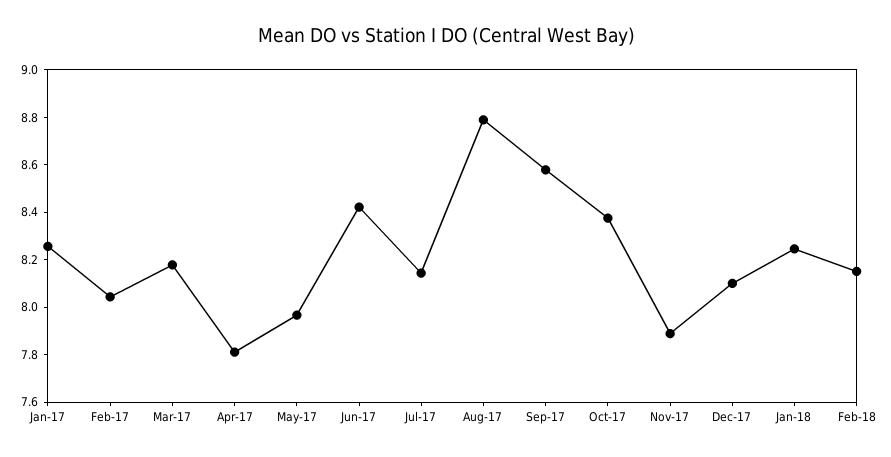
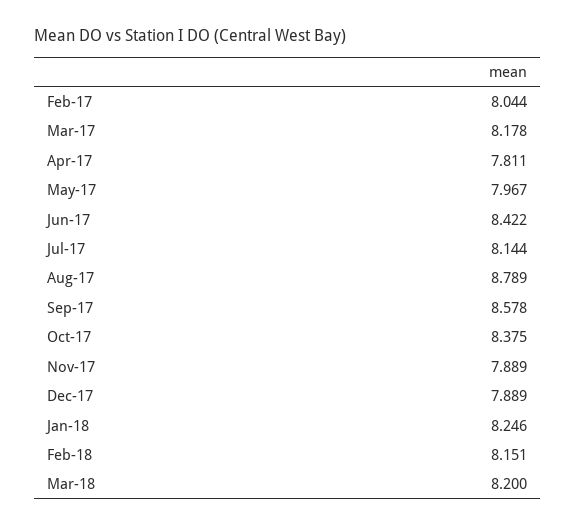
Jan-17: 8.25 -> none
Dec-17: 8.1 -> 7.889
Mar-18: none -> 8.2

